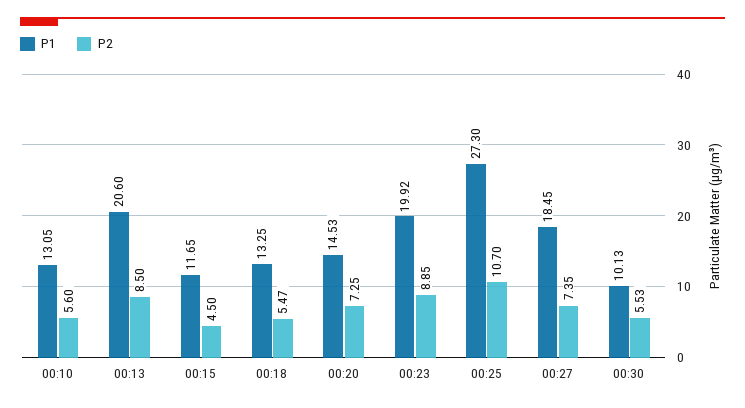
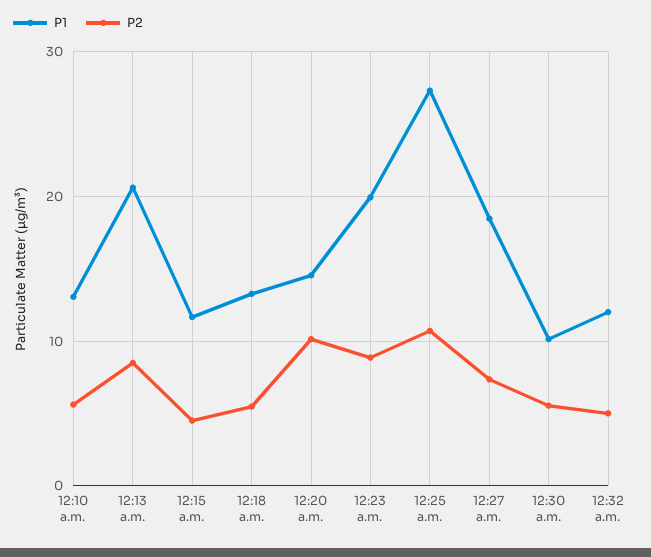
P2, 00:20: 7.25 -> 10
P1, 12:32 a.m.: none -> 12
P2, 12:32 a.m.: none -> 5

